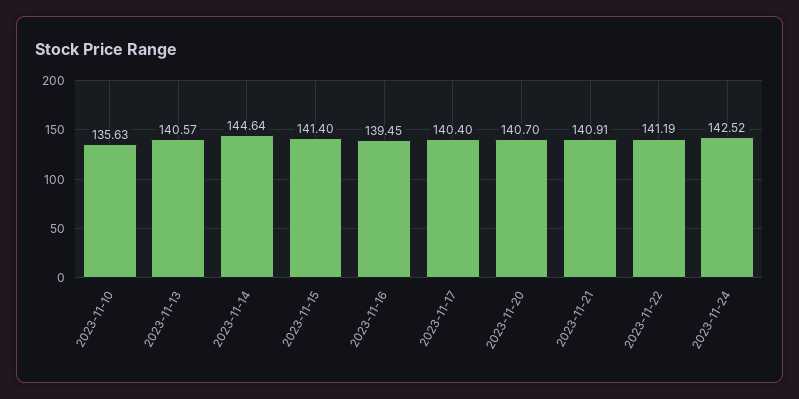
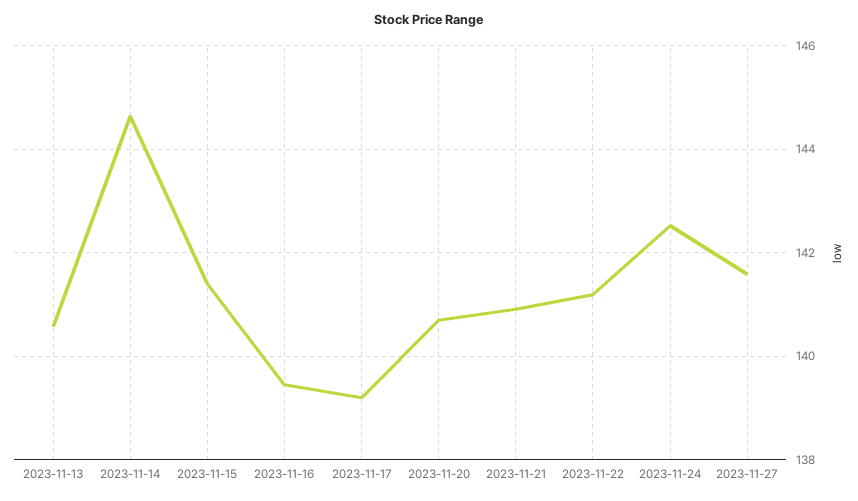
2023-11-10: 135.63 -> none
2023-11-17: 140.4 -> 139.2
2023-11-27: none -> 141.6

